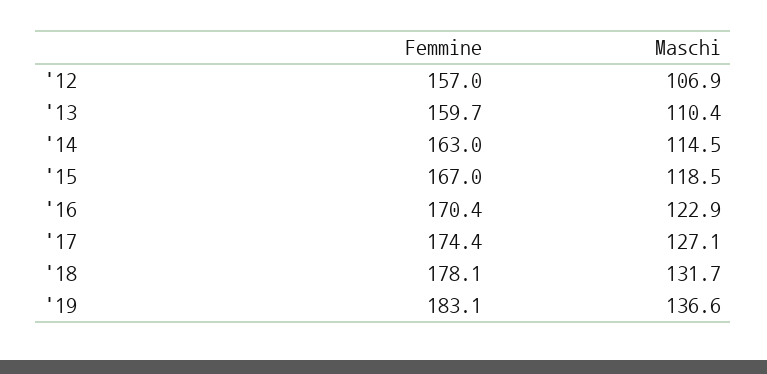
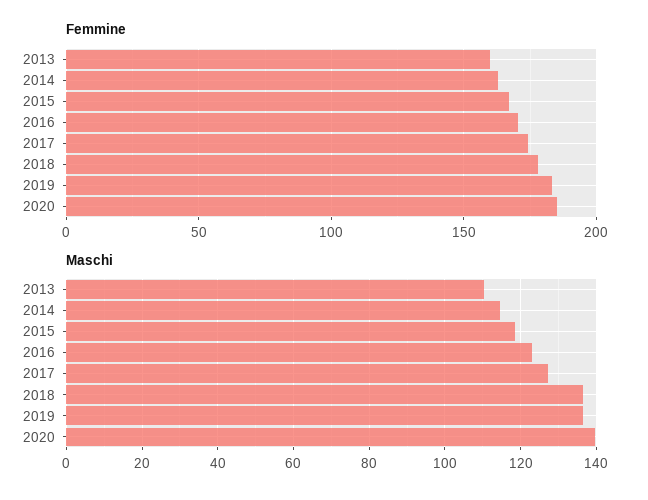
Femmine, '12: 157 -> none
Maschi, '12: 106.9 -> none
Maschi, '18: 131.7 -> 136
Femmine, 2020: none -> 185
Maschi, 2020: none -> 140

